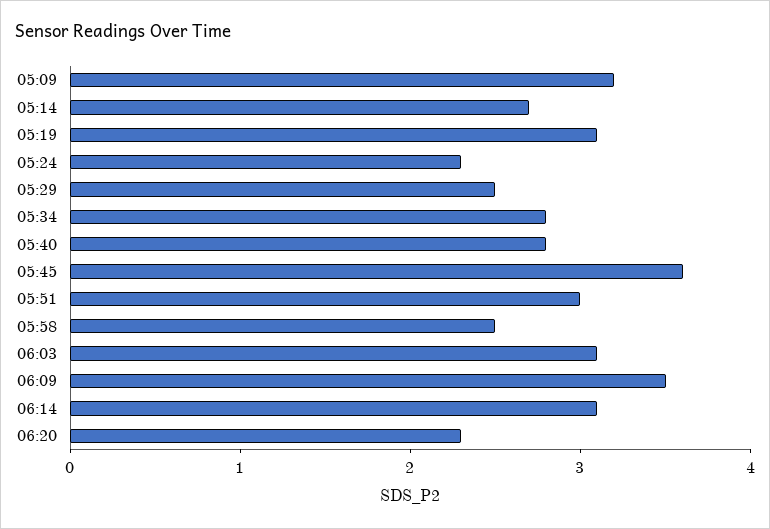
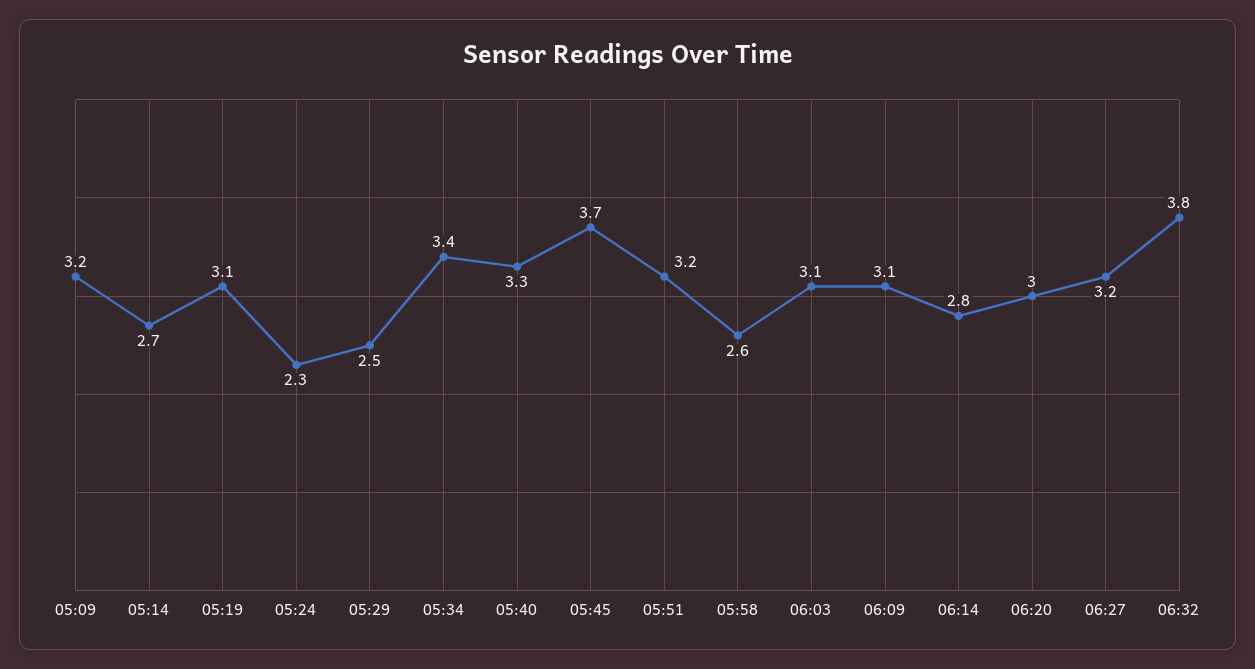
05:34: 2.8 -> 3.4
05:40: 2.8 -> 3.3
05:45: 3.6 -> 3.7
05:51: 3 -> 3.2
05:58: 2.5 -> 2.6
06:09: 3.5 -> 3.1
06:14: 3.1 -> 2.8
06:20: 2.3 -> 3
06:27: none -> 3.2
06:32: none -> 3.8

